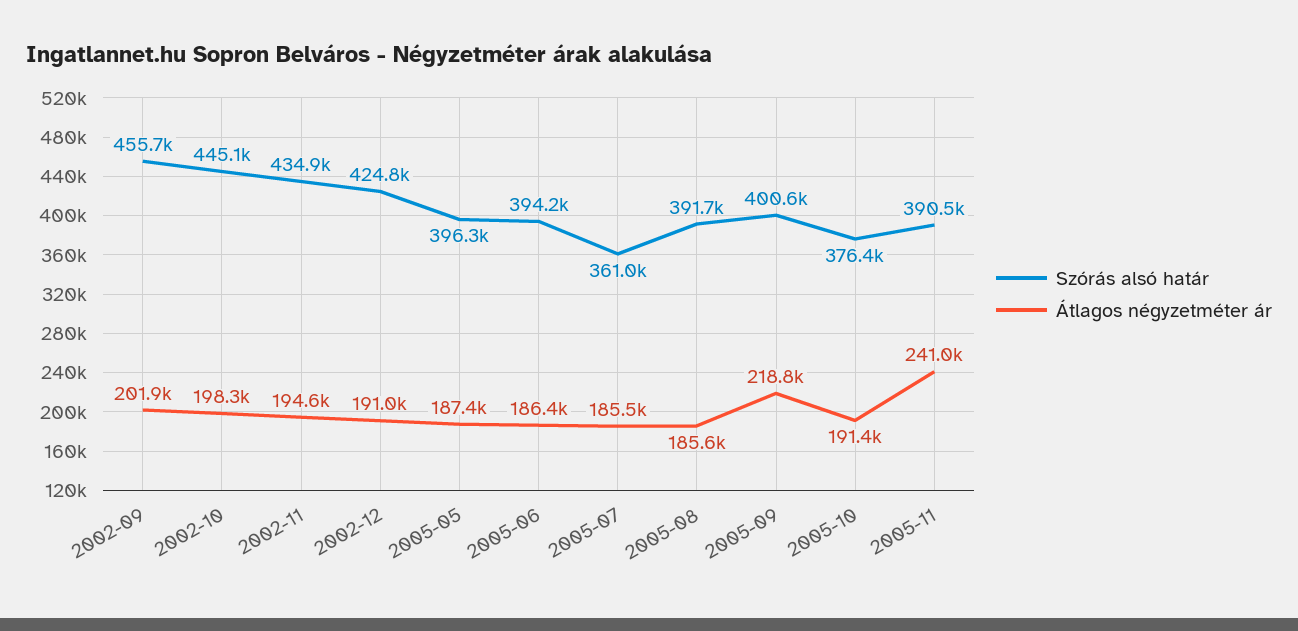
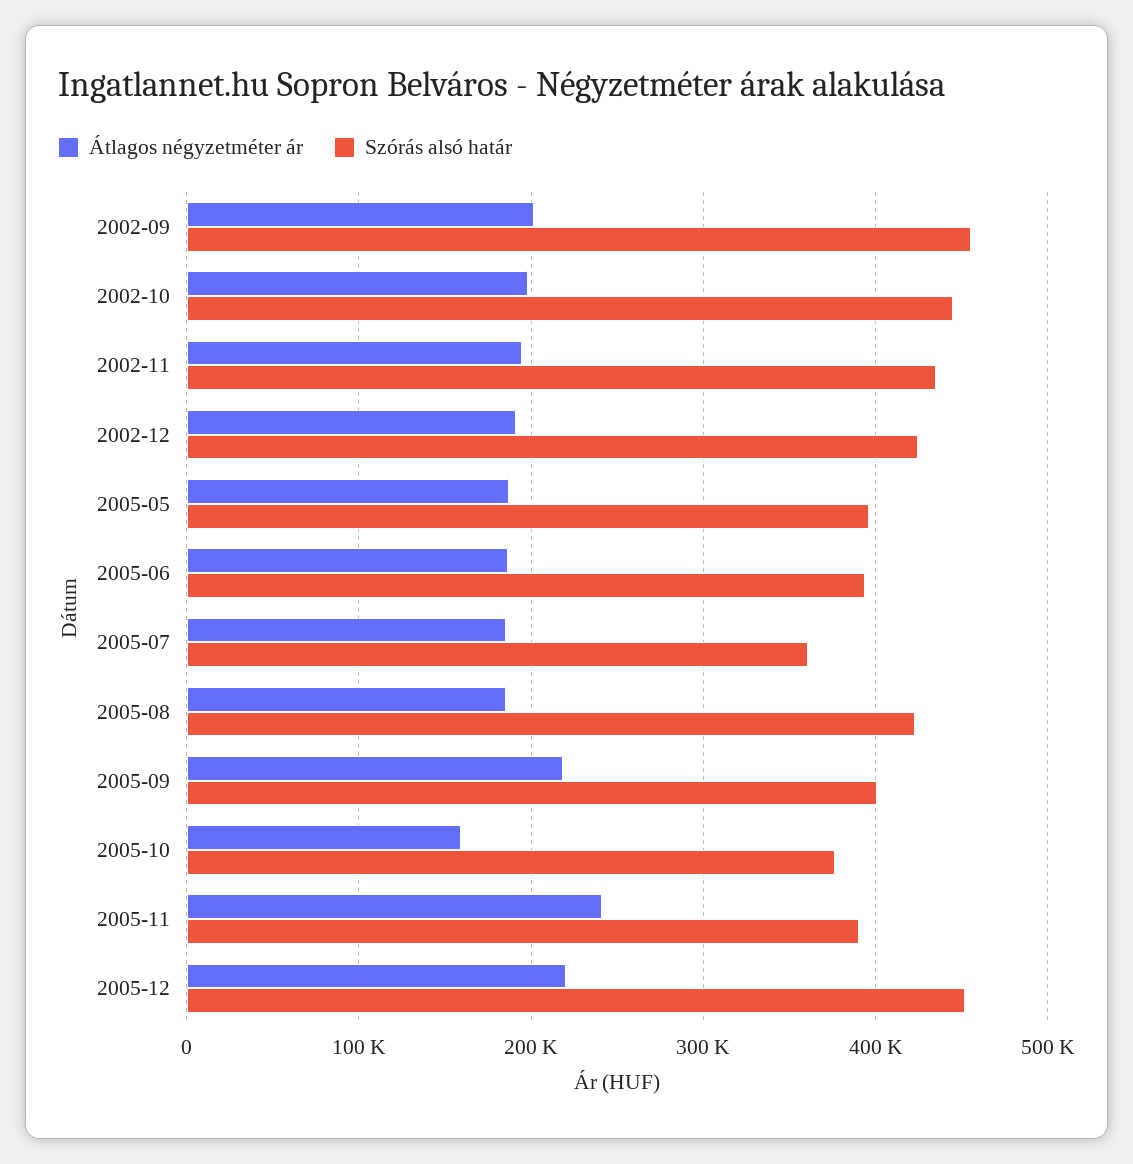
Szórás alsó határ, 2005-08: 391700 -> 420000
Átlagos négyzetméter ár, 2005-10: 191400 -> 160000
Átlagos négyzetméter ár, 2005-12: none -> 220000
Szórás alsó határ, 2005-12: none -> 450000

